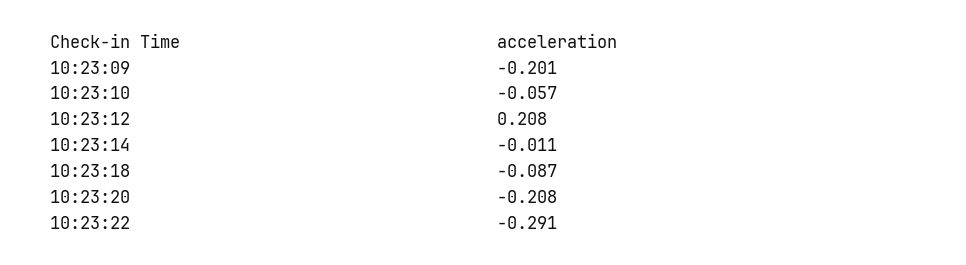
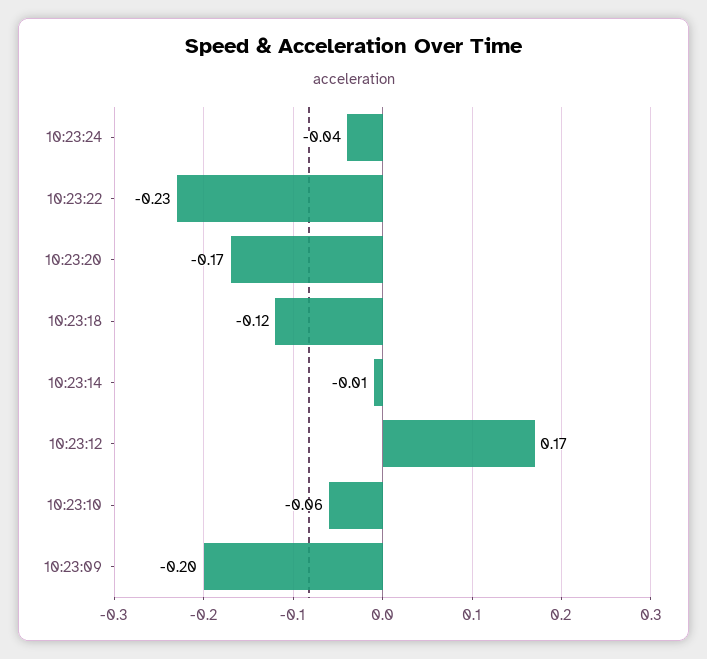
10:23:12: 0.208 -> 0.17
10:23:18: -0.087 -> -0.12
10:23:20: -0.208 -> -0.17
10:23:22: -0.291 -> -0.23
10:23:24: none -> -0.04

